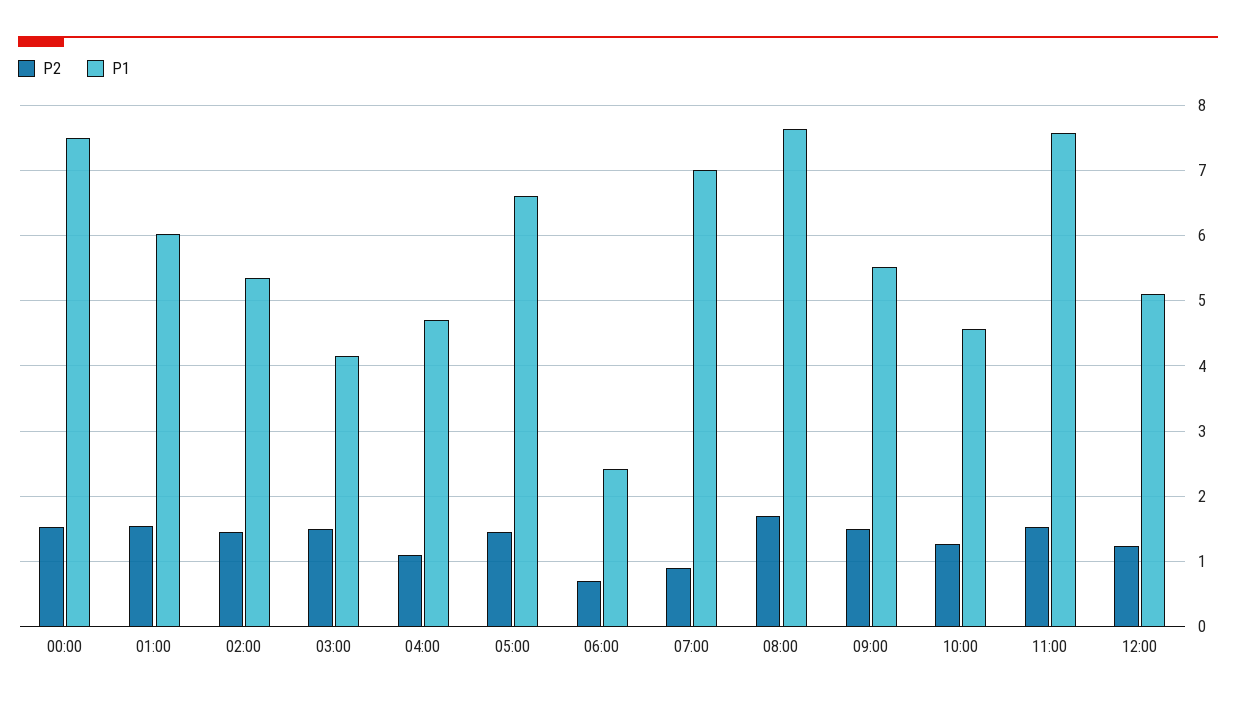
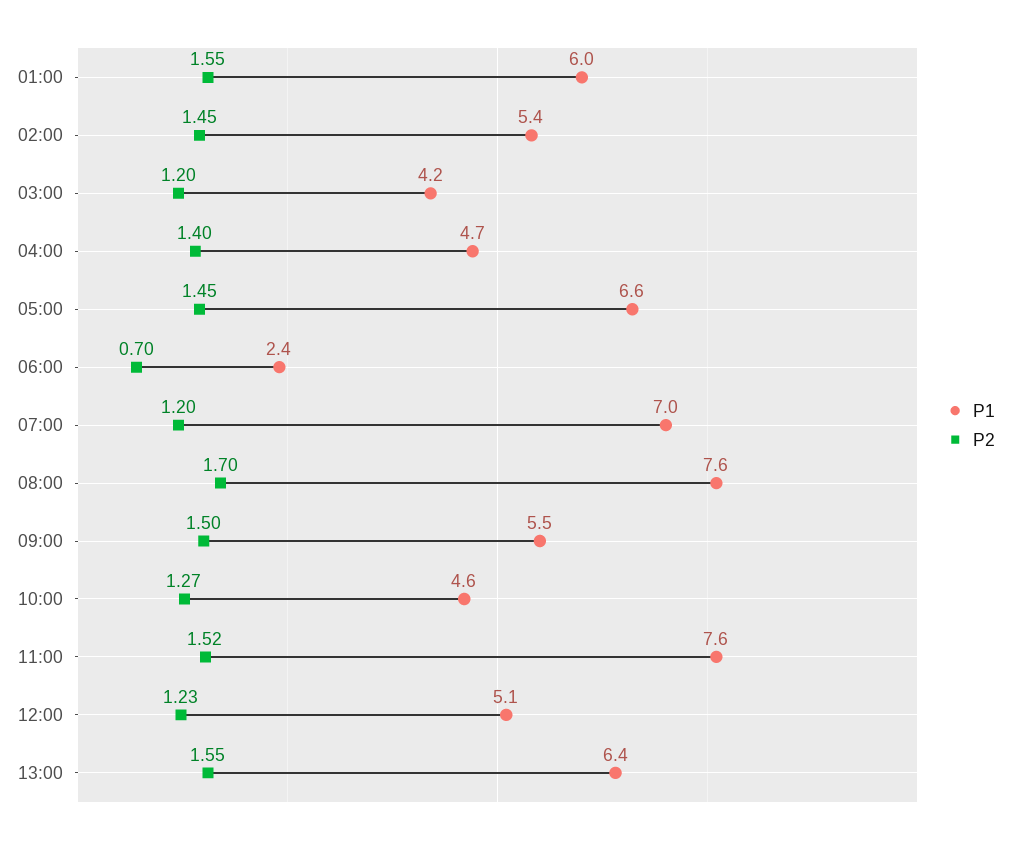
P2, 00:00: 1.5 -> none
P1, 00:00: 7.5 -> none
P2, 03:00: 1.5 -> 1.2
P2, 04:00: 1.1 -> 1.4
P2, 07:00: 0.9 -> 1.2
P1, 13:00: none -> 6.4
P2, 13:00: none -> 1.55

